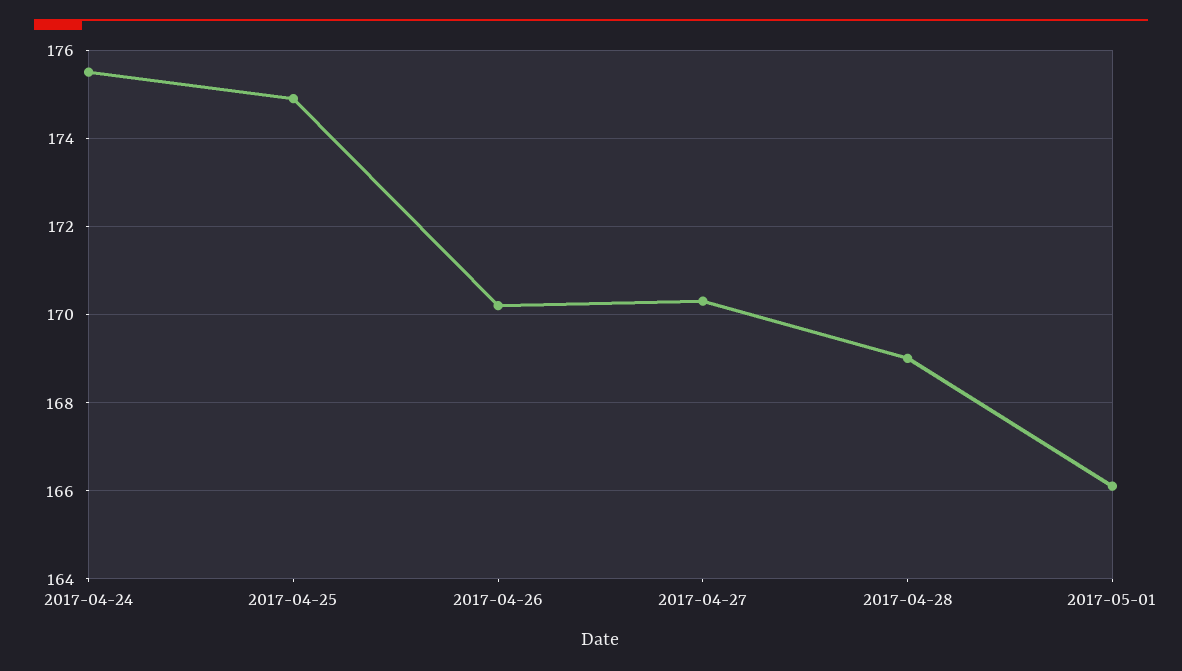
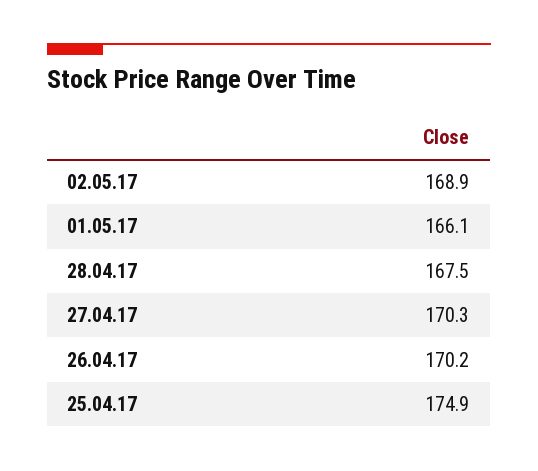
2017-04-24: 175.5 -> none
2017-04-28: 169 -> 167.5
02.05.17: none -> 168.9

